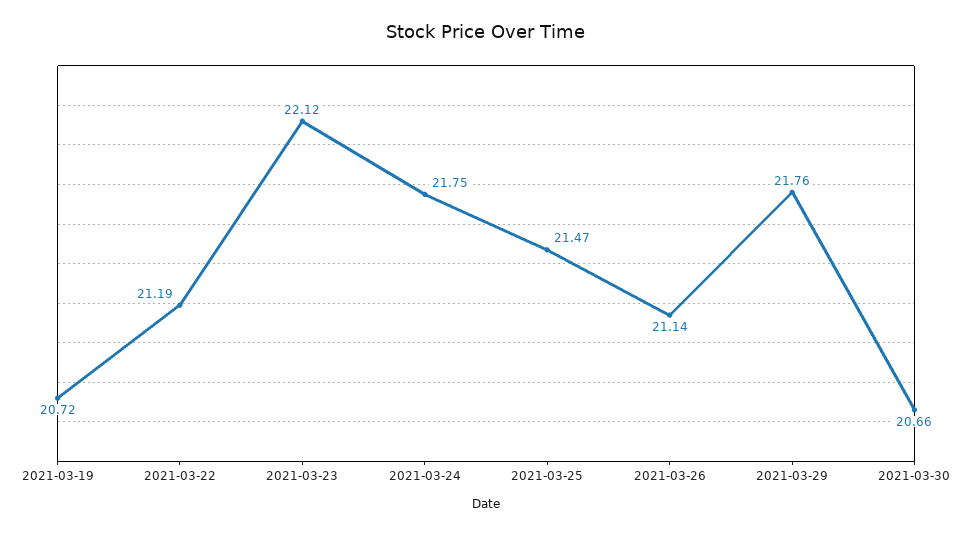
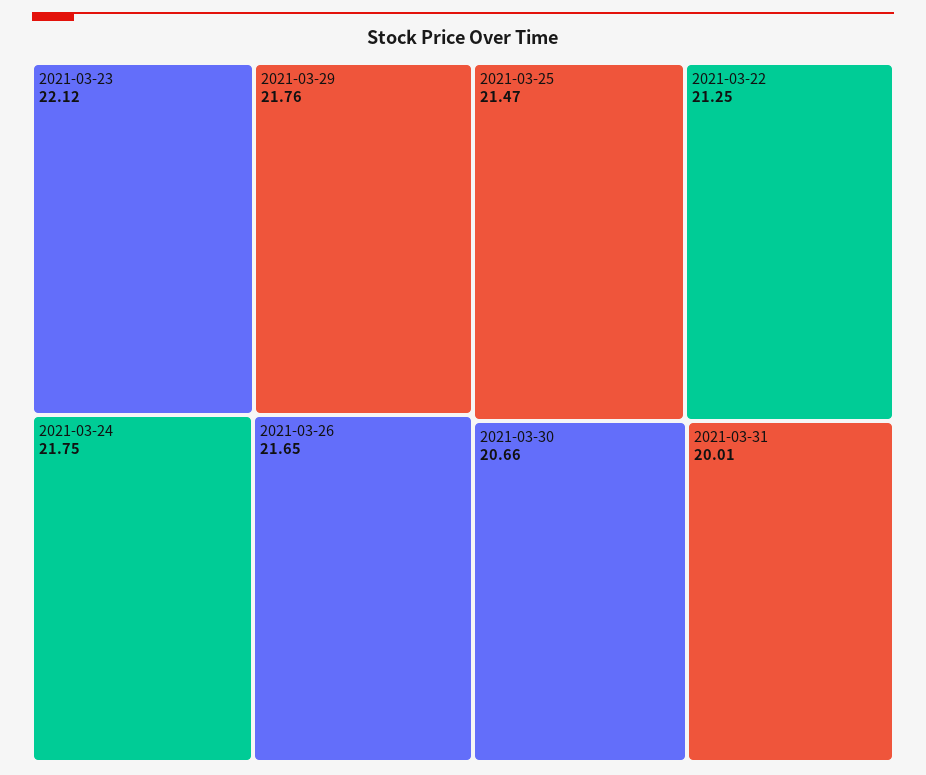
2021-03-19: 20.72 -> none
2021-03-22: 21.19 -> 21.25
2021-03-26: 21.14 -> 21.65
2021-03-31: none -> 20.01

